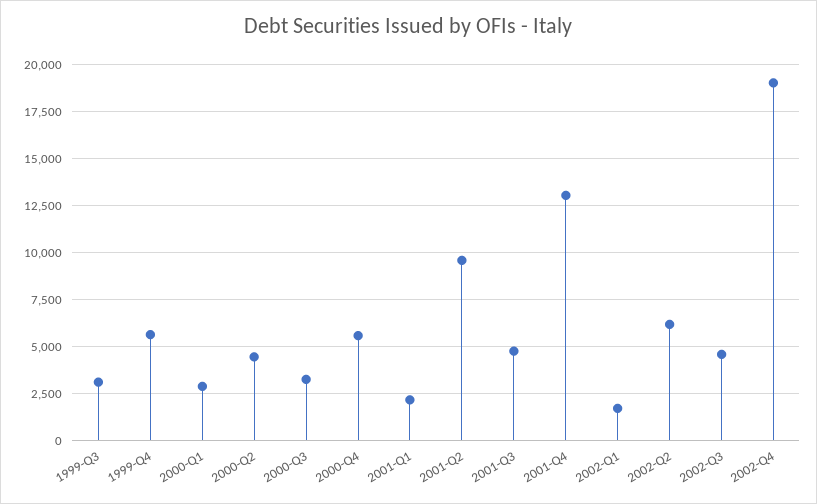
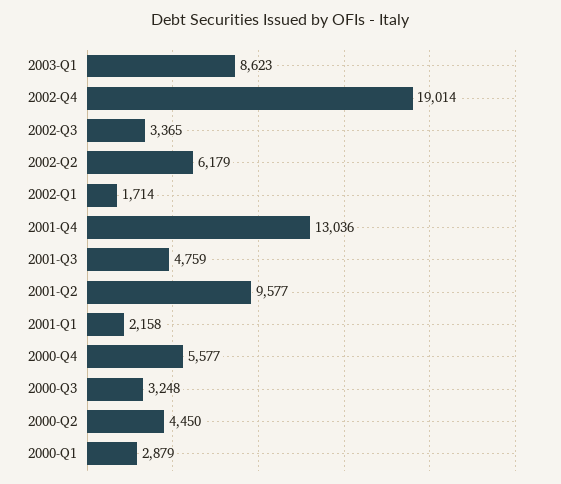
1999-Q3: 3000 -> none
1999-Q4: 5500 -> none
2002-Q3: 4500 -> 3365
2003-Q1: none -> 8623

